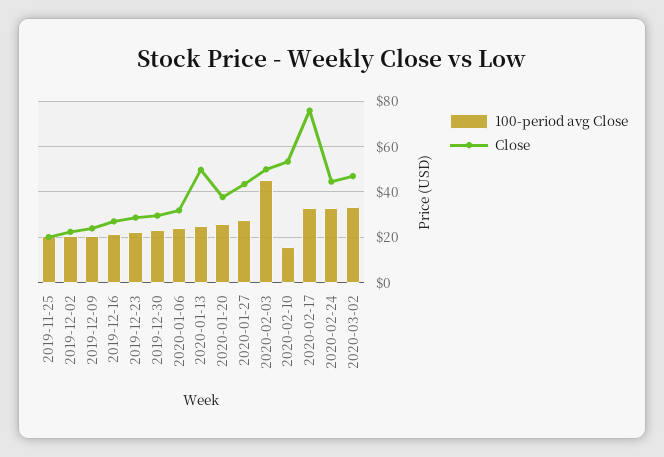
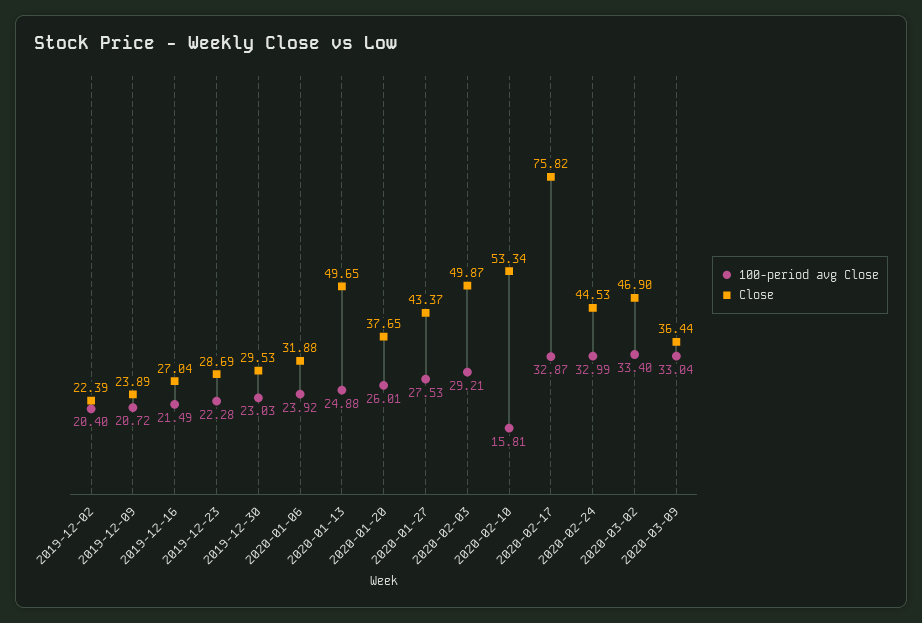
100-period avg Close, 2019-11-25: 20 -> none
Close, 2019-11-25: 20 -> none
100-period avg Close, 2020-02-03: 45 -> 29.21
100-period avg Close, 2020-03-09: none -> 33.04
Close, 2020-03-09: none -> 36.44

